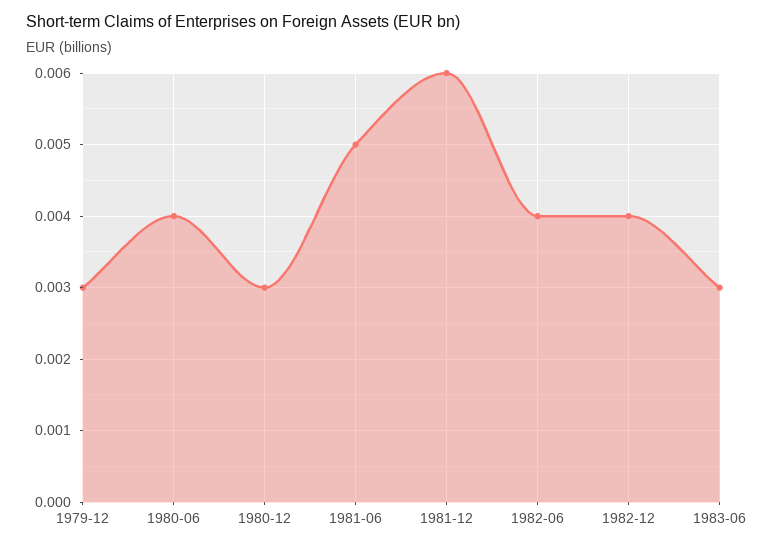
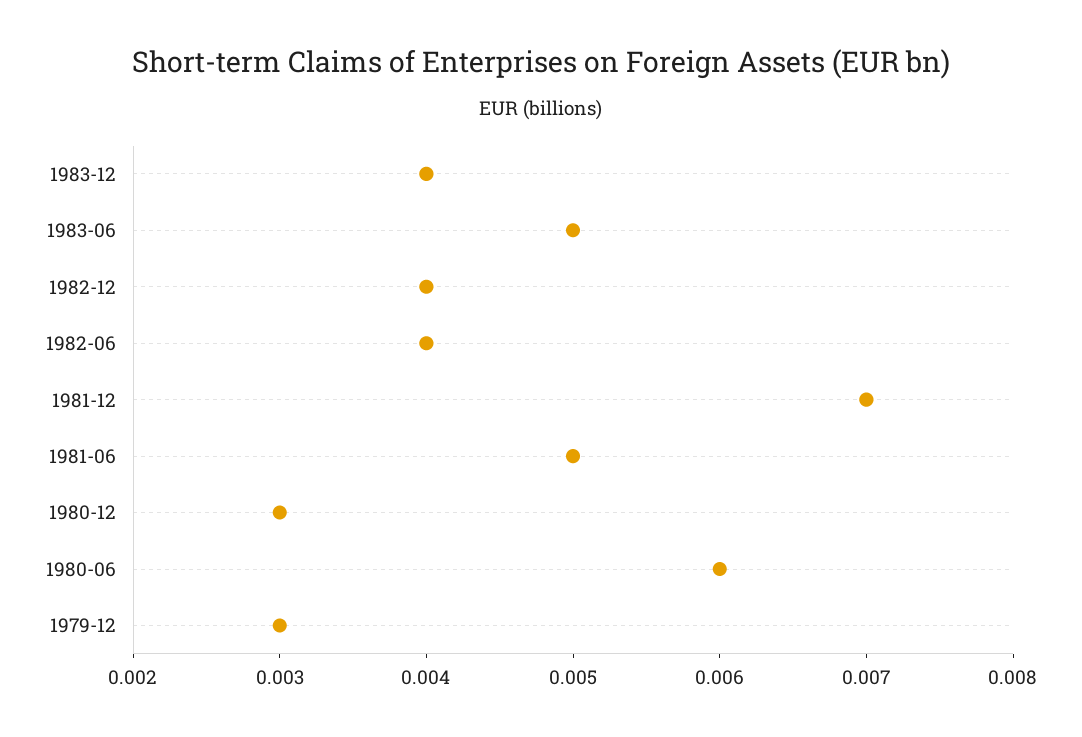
1980-06: 0.004 -> 0.006
1981-12: 0.006 -> 0.007
1983-06: 0.003 -> 0.005
1983-12: none -> 0.004

